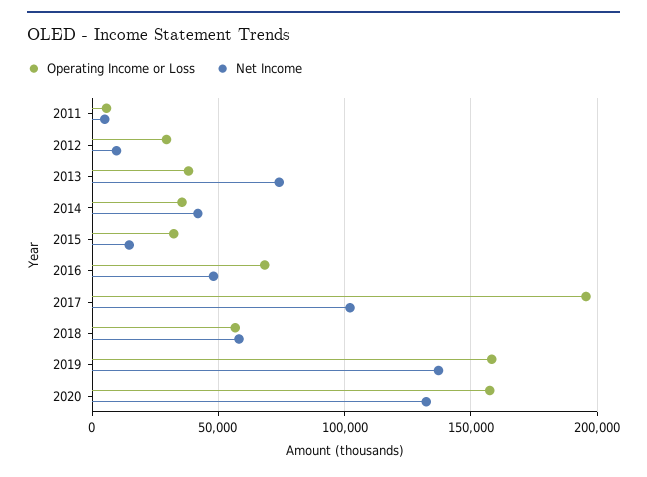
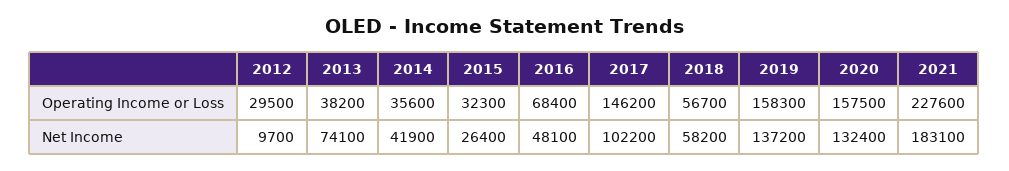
Operating Income or Loss, 2011: 5000 -> none
Net Income, 2011: 5000 -> none
Net Income, 2015: 15000 -> 26400
Operating Income or Loss, 2017: 195000 -> 146200
Operating Income or Loss, 2021: none -> 227600
Net Income, 2021: none -> 183100

